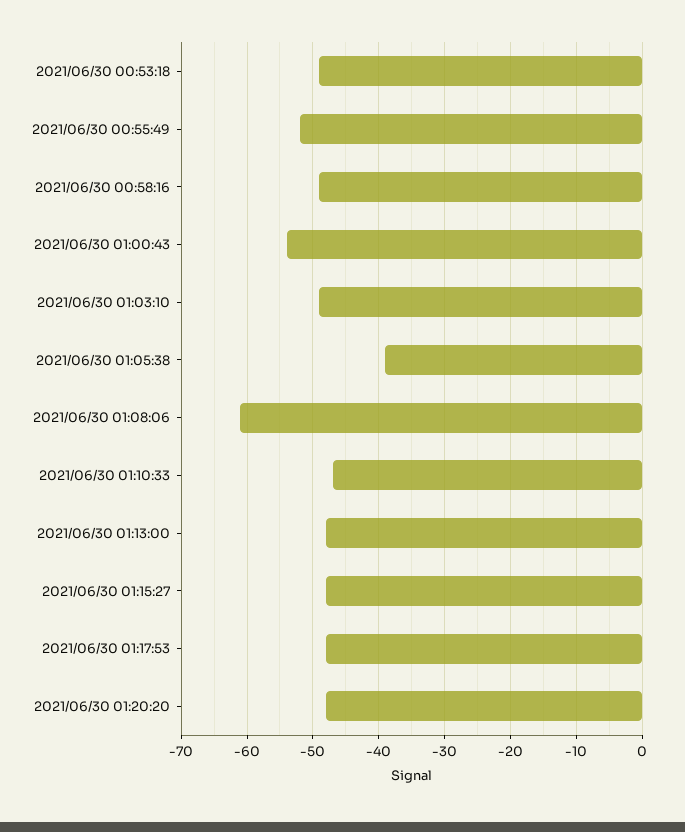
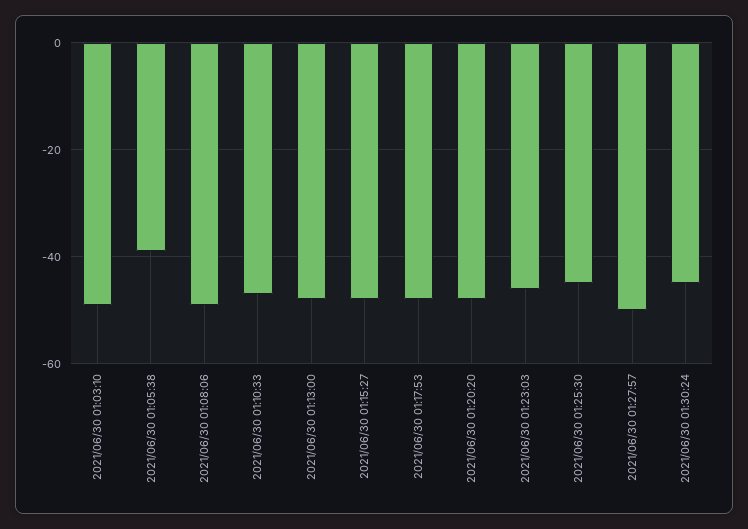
2021/06/30 00:53:18: -49 -> none
2021/06/30 00:55:49: -52 -> none
2021/06/30 00:58:16: -49 -> none
2021/06/30 01:00:43: -54 -> none
2021/06/30 01:08:06: -61 -> -50
2021/06/30 01:23:03: none -> -45
2021/06/30 01:25:30: none -> -45
2021/06/30 01:27:57: none -> -50
2021/06/30 01:30:24: none -> -45

